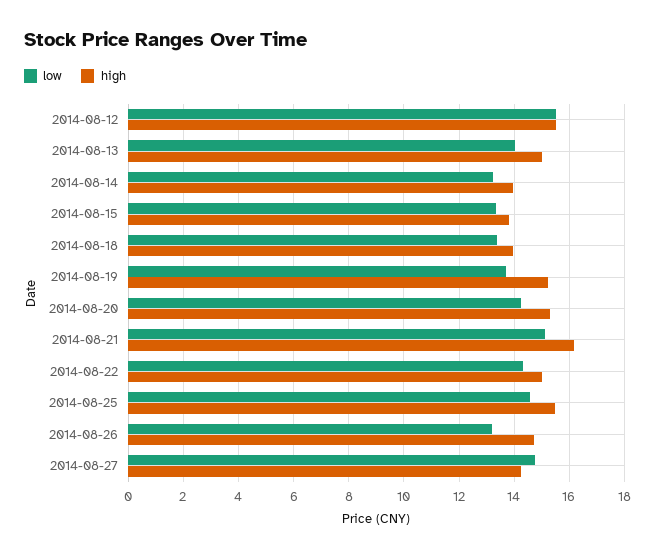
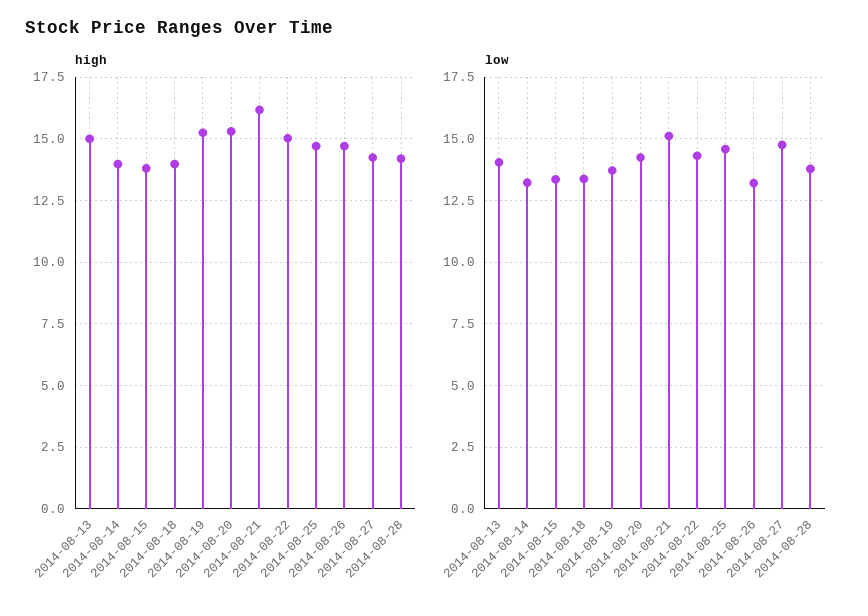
low, 2014-08-12: 15.5 -> none
high, 2014-08-12: 15.5 -> none
high, 2014-08-25: 15.5 -> 14.75
high, 2014-08-28: none -> 14.25
low, 2014-08-28: none -> 13.75

